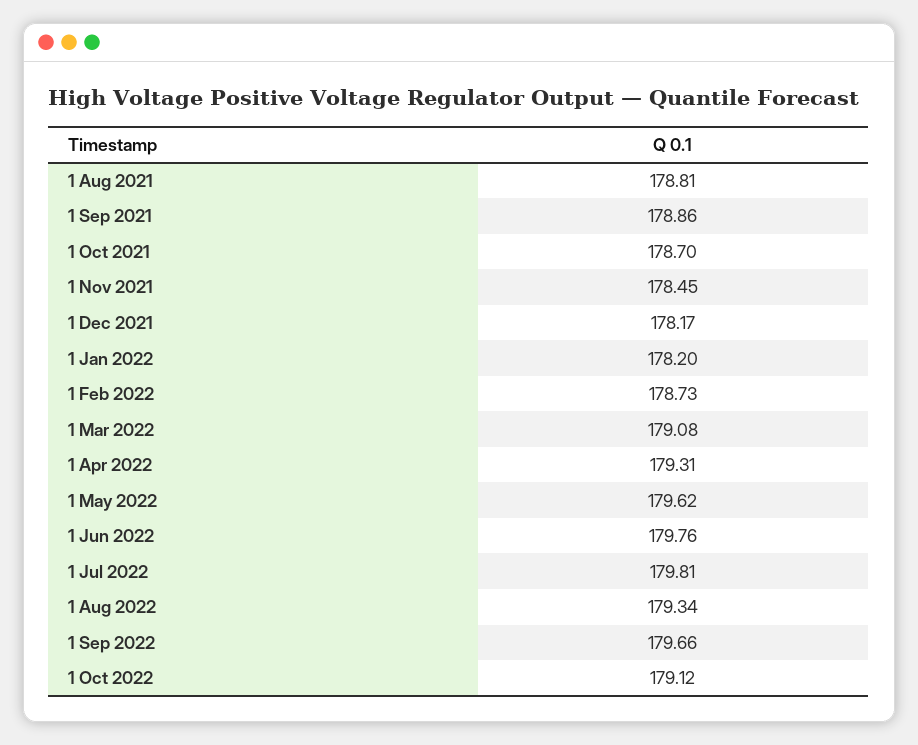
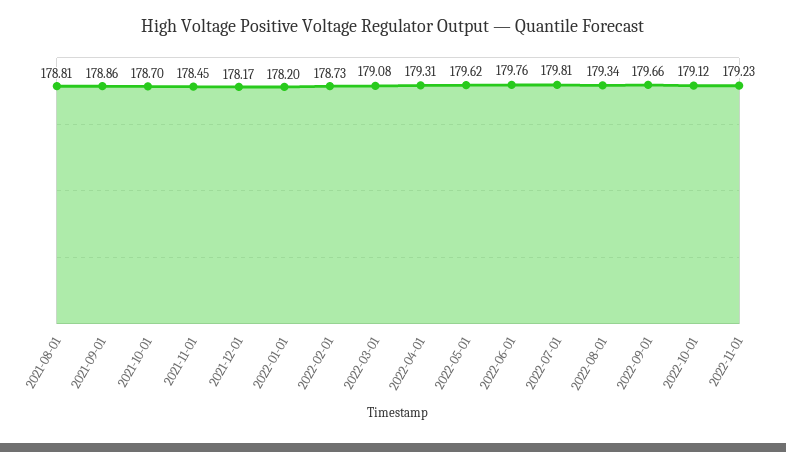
2022-11-01: none -> 179.23

